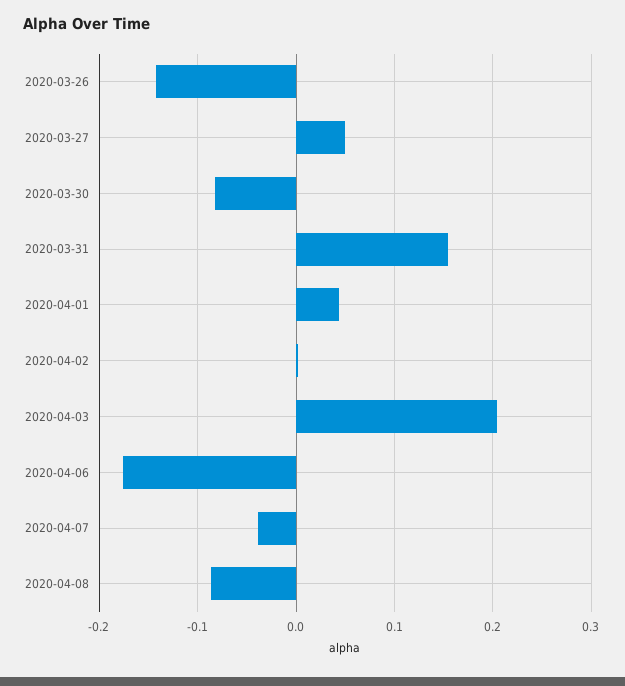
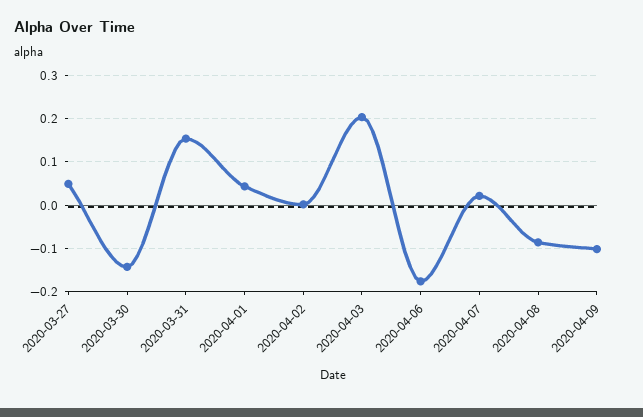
2020-03-26: -0.14 -> none
2020-03-30: -0.08 -> -0.14
2020-04-07: -0.04 -> 0.02
2020-04-09: none -> -0.1

